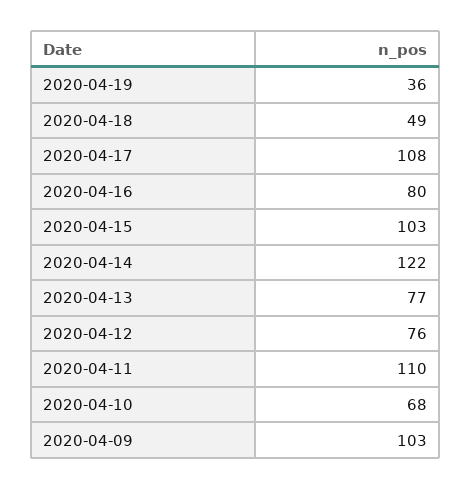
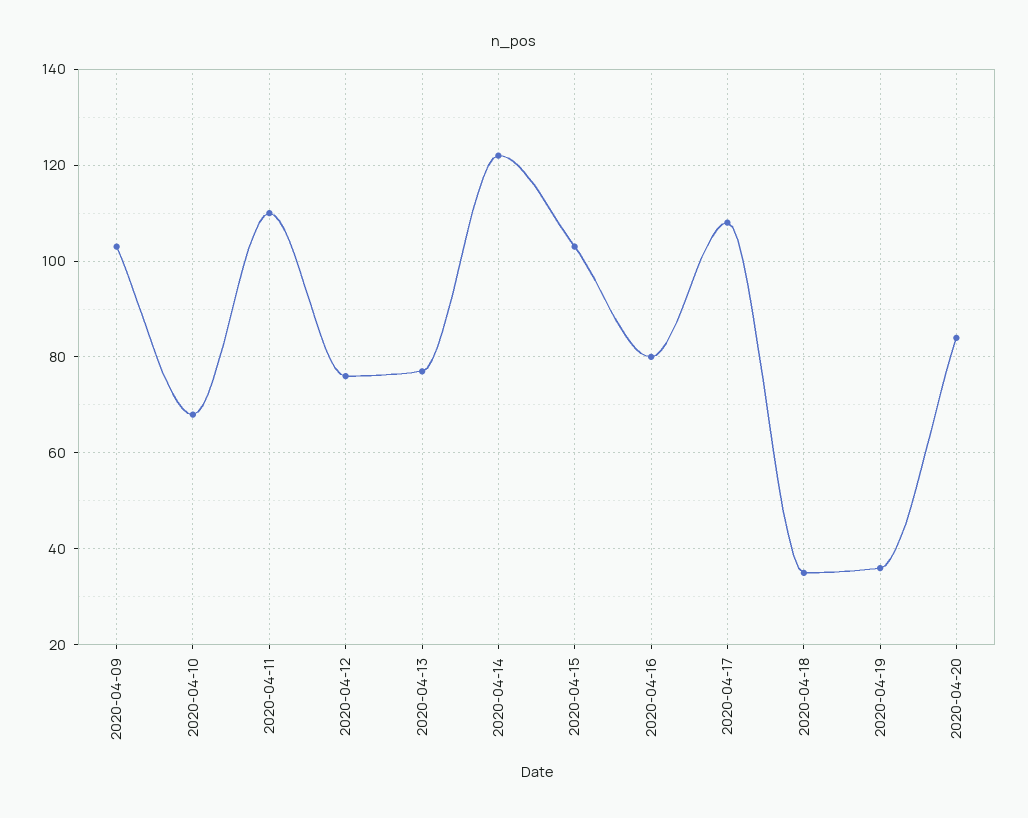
2020-04-18: 49 -> 35
2020-04-20: none -> 85

